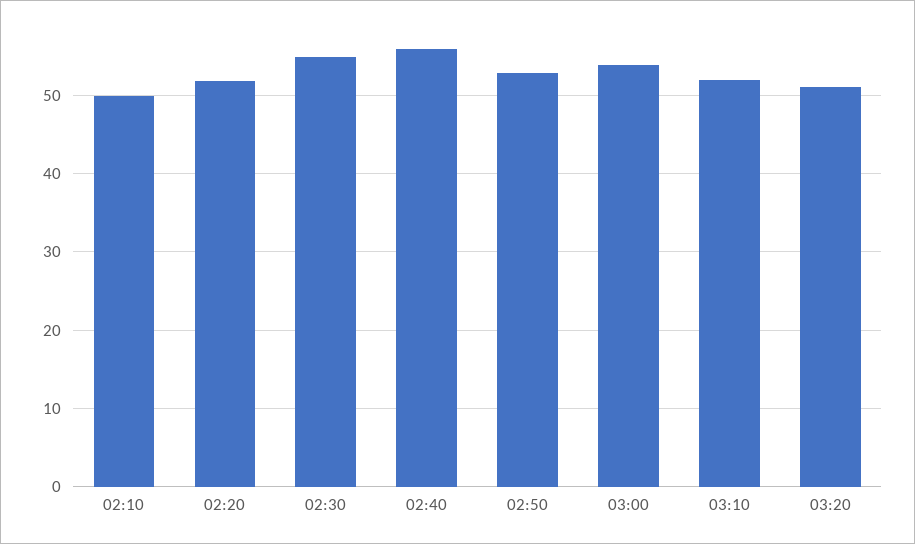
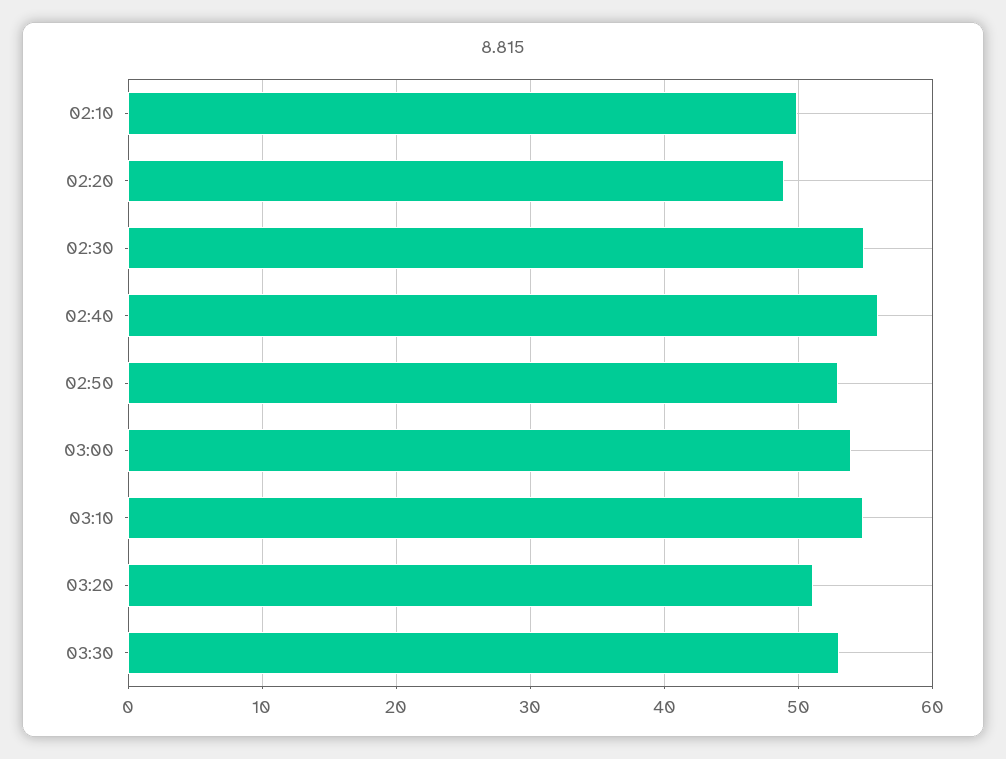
02:20: 52 -> 49
03:10: 52 -> 55
03:30: none -> 53

